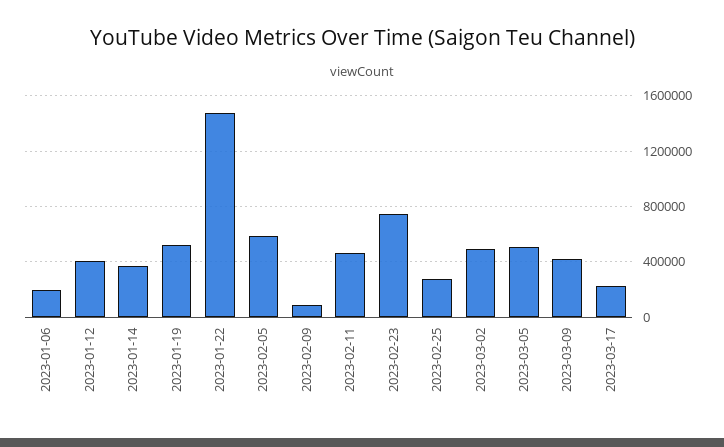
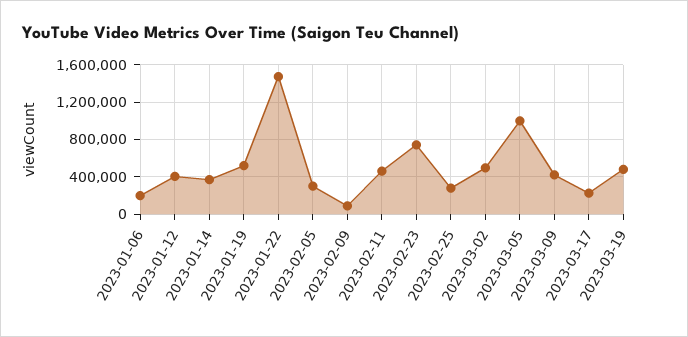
2023-02-05: 600000 -> 300000
2023-03-05: 500000 -> 1000000
2023-03-19: none -> 500000

